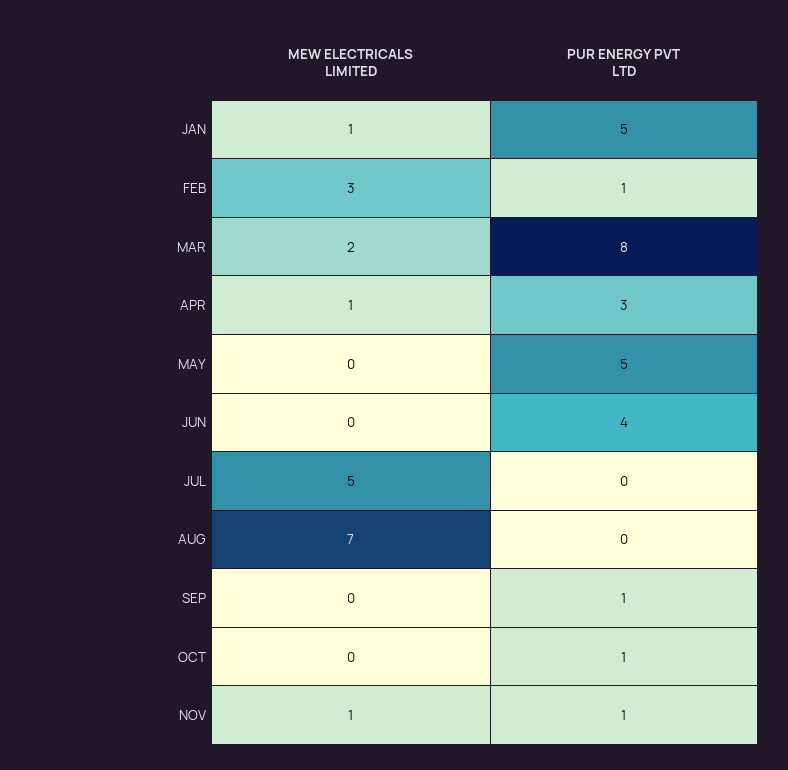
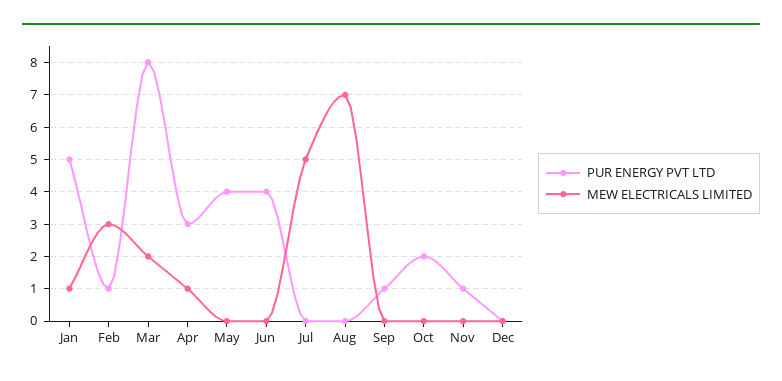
PUR ENERGY PVT LTD, MAY: 5 -> 4
PUR ENERGY PVT LTD, OCT: 1 -> 2
MEW ELECTRICALS LIMITED, NOV: 1 -> 0
PUR ENERGY PVT LTD, Dec: none -> 0
MEW ELECTRICALS LIMITED, Dec: none -> 0

